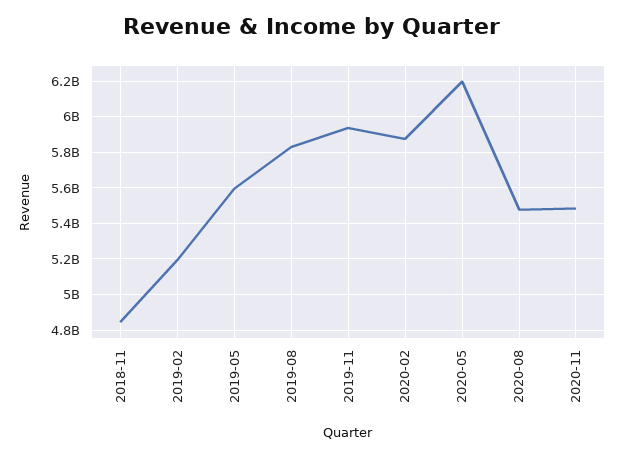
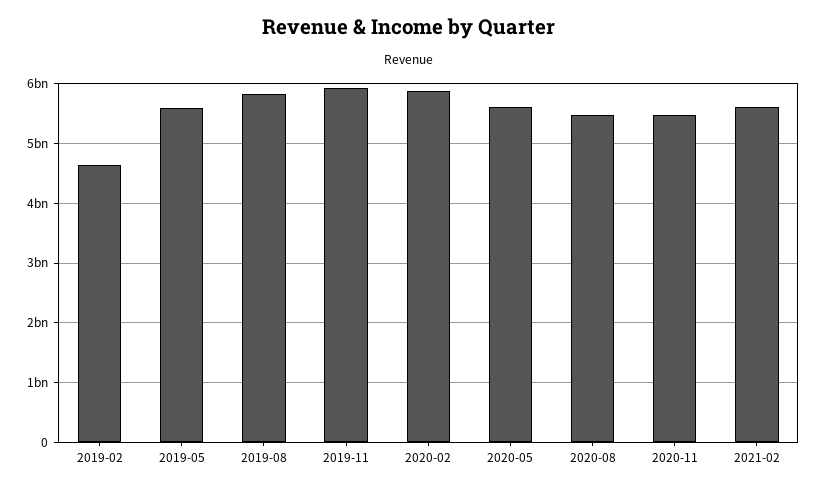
2018-11: 4850000000 -> none
2019-02: 5200000000 -> 4600000000
2020-05: 6200000000 -> 5600000000
2021-02: none -> 5600000000

